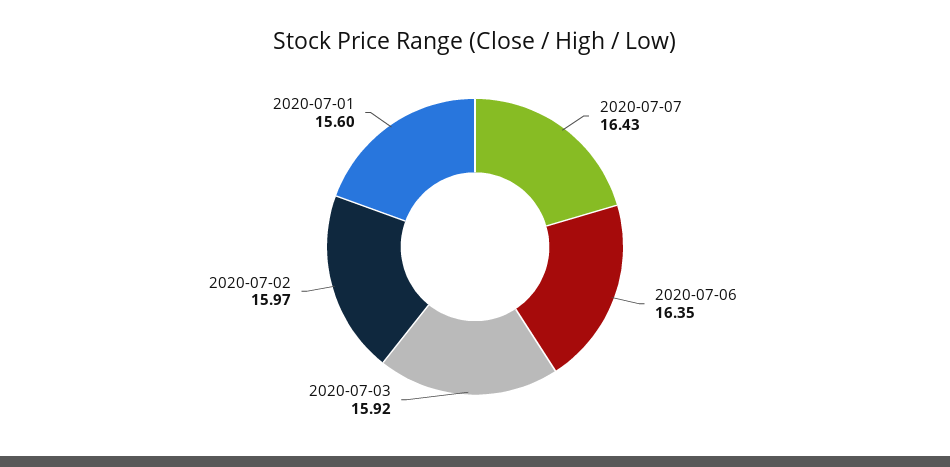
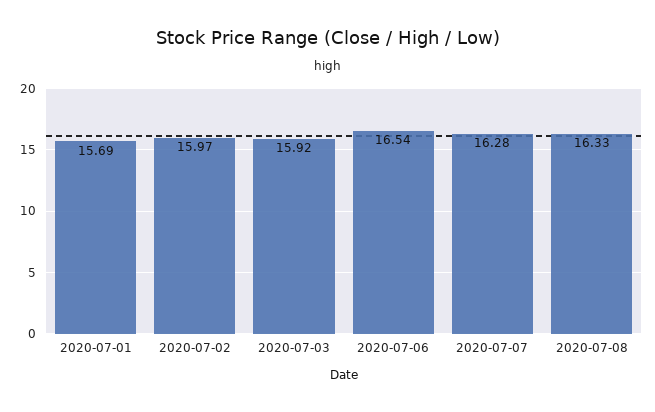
2020-07-07: 16.43 -> 16.28
2020-07-06: 16.35 -> 16.54
2020-07-01: 15.6 -> 15.69
2020-07-08: none -> 16.33

